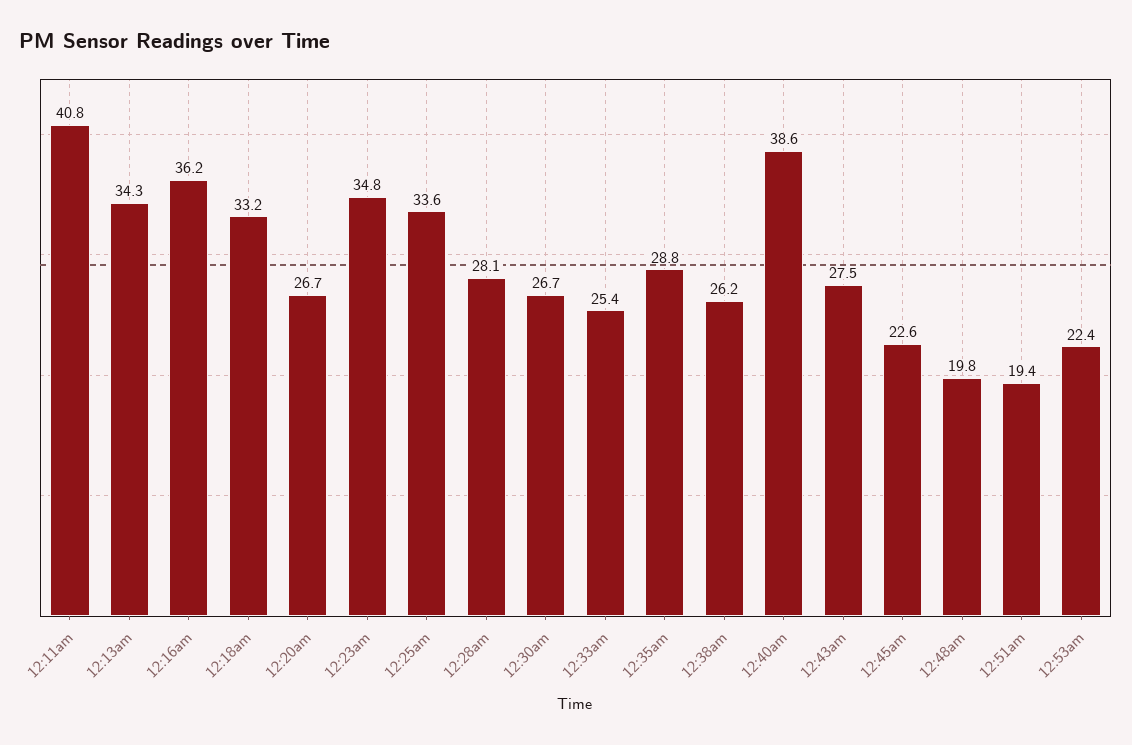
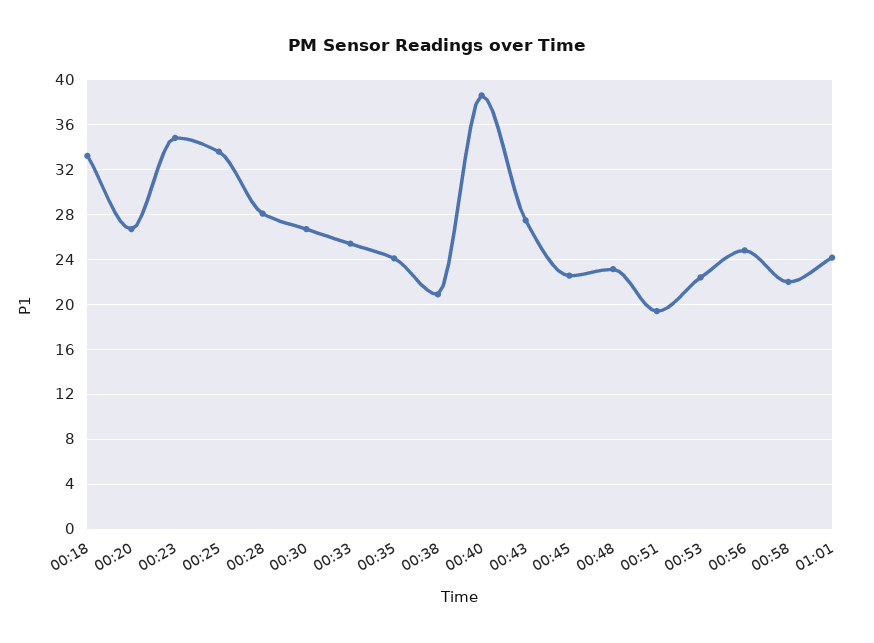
12:11am: 40.8 -> none
12:13am: 34.3 -> none
12:16am: 36.2 -> none
12:35am: 28.8 -> 24
12:38am: 26.2 -> 21
12:48am: 19.8 -> 23
00:56: none -> 25
00:58: none -> 22
01:01: none -> 24

